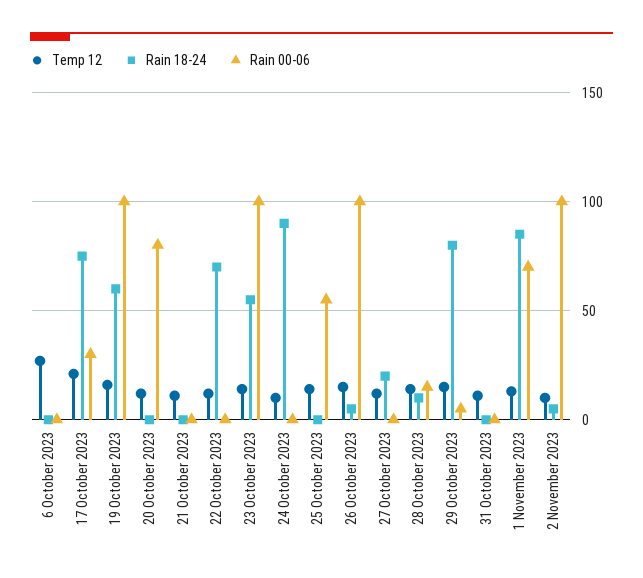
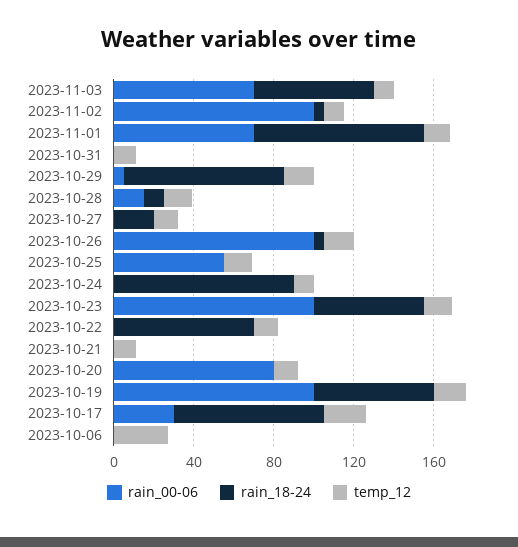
Rain 00-06, 2023-11-03: none -> 70
Rain 18-24, 2023-11-03: none -> 60
Temp 12, 2023-11-03: none -> 10

